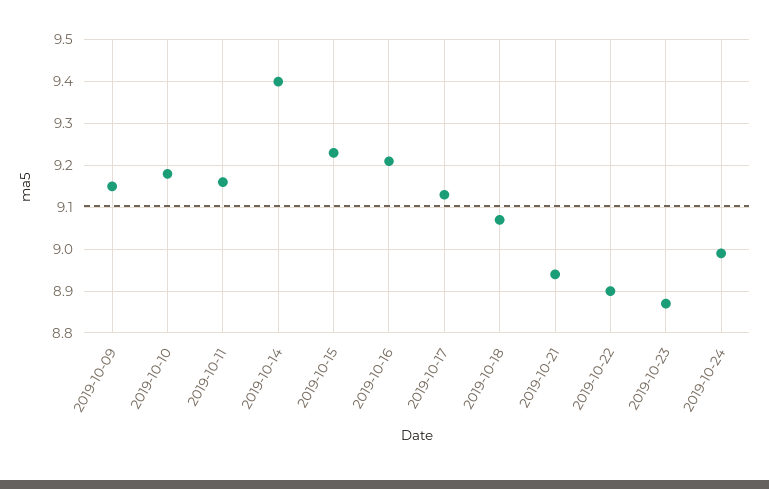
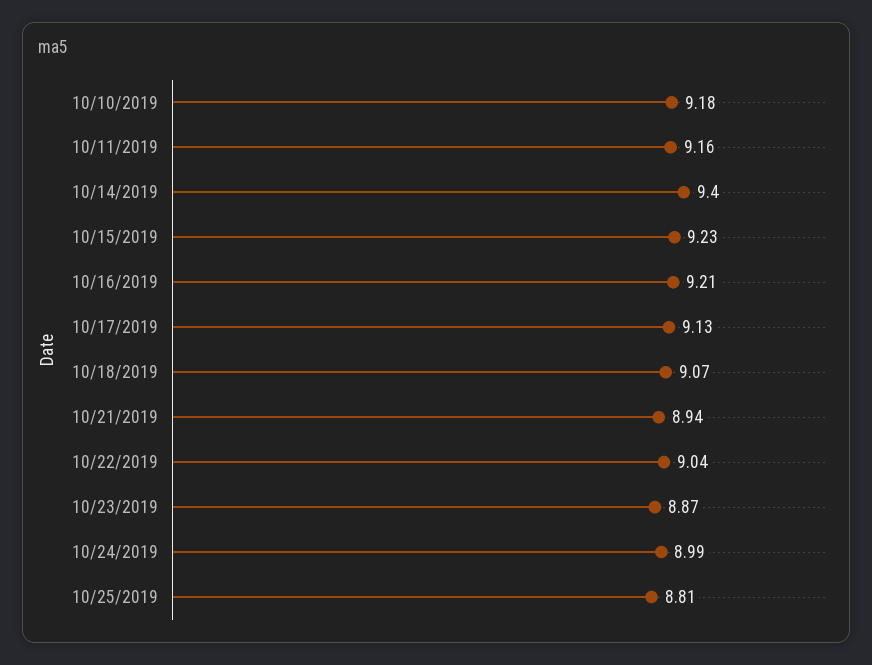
2019-10-09: 9.15 -> none
2019-10-22: 8.9 -> 9.04
10/25/2019: none -> 8.81

